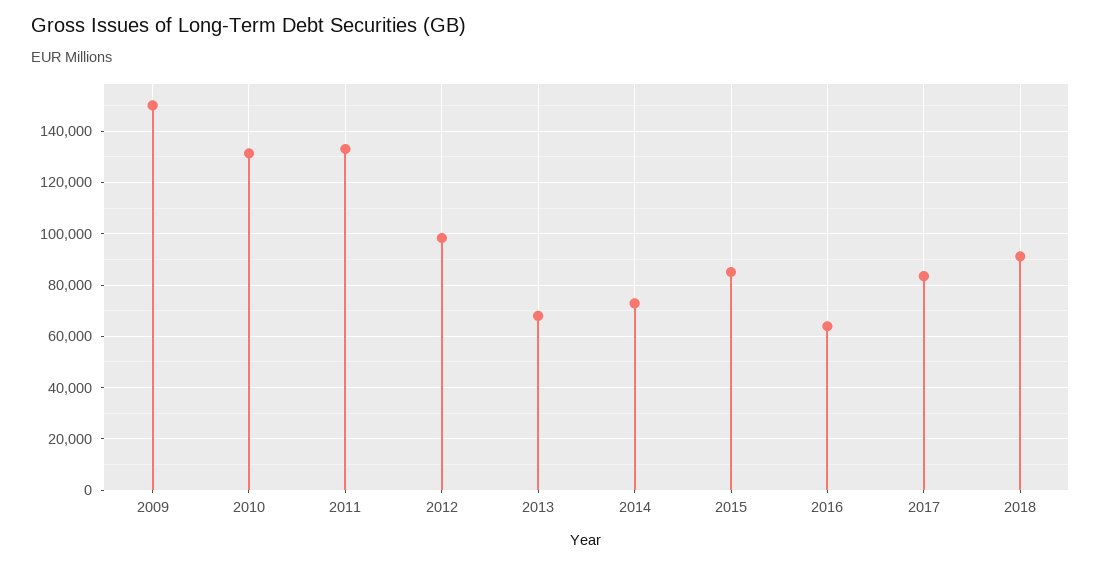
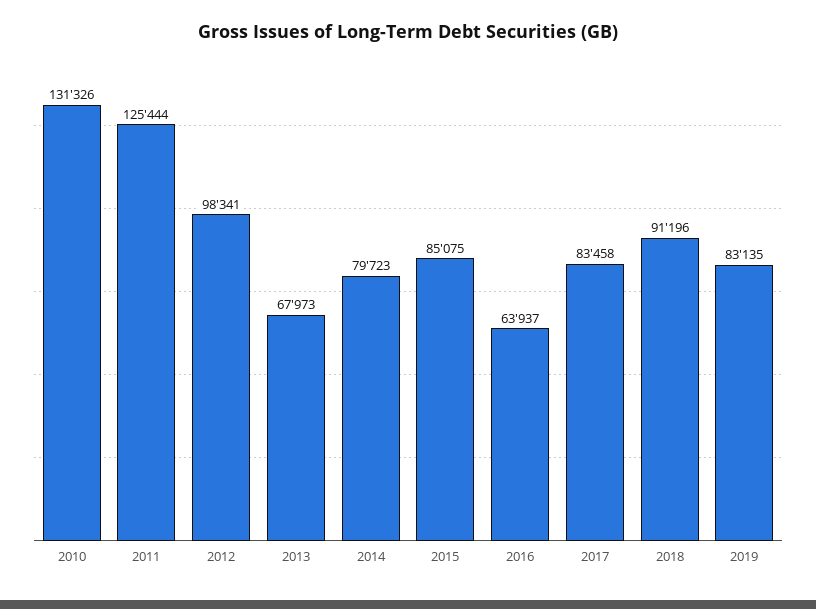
2009: 150000 -> none
2011: 132500 -> 125444
2014: 72500 -> 79723
2019: none -> 83135

